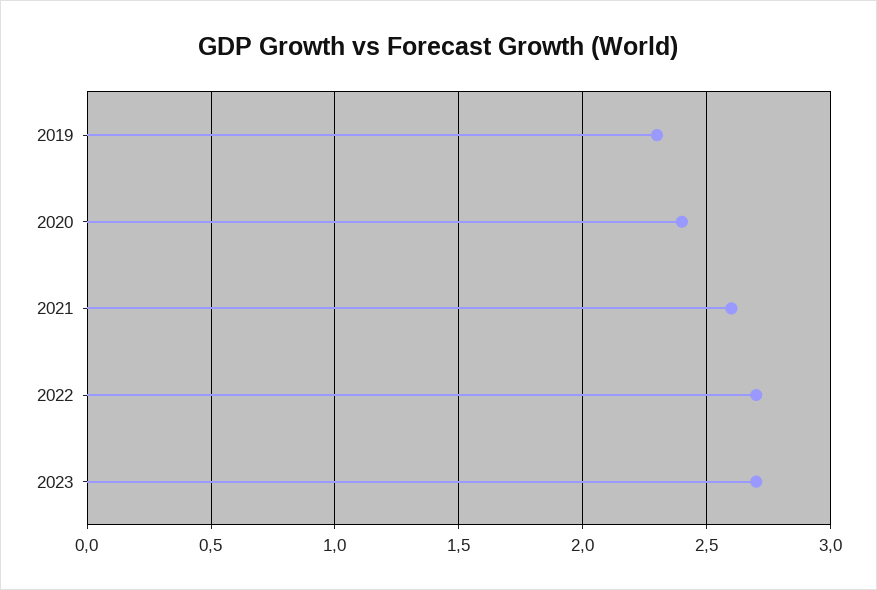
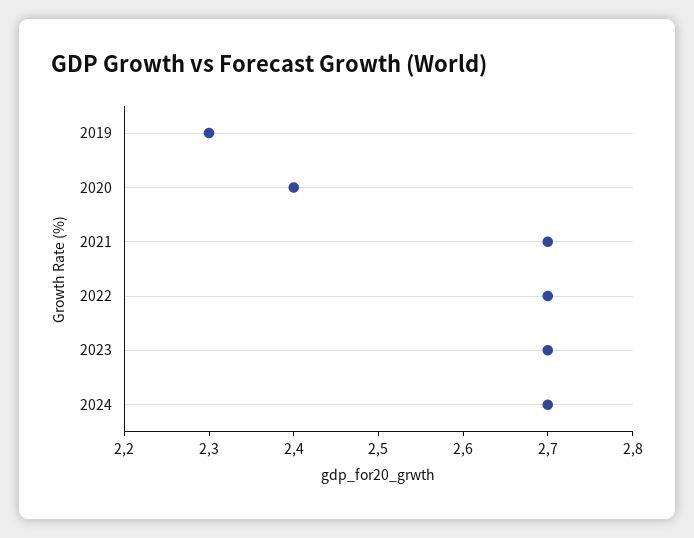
2021: 2.6 -> 2.7
2024: none -> 2.7

